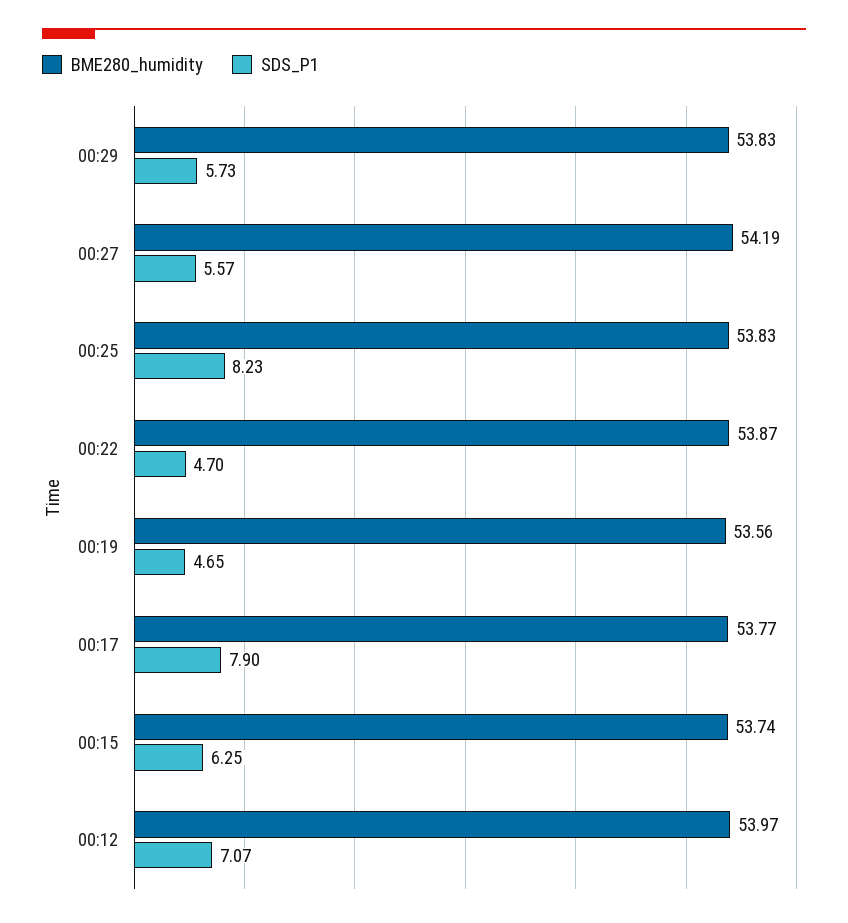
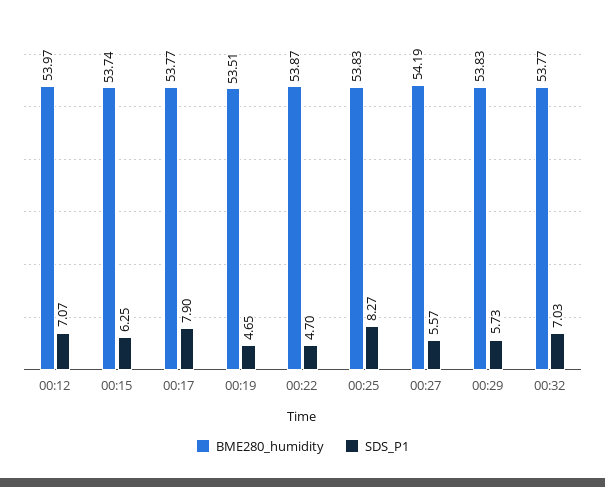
SDS_P1, 00:25: 8.23 -> 8.27
BME280_humidity, 00:19: 53.56 -> 53.51
BME280_humidity, 00:32: none -> 53.77
SDS_P1, 00:32: none -> 7.03

